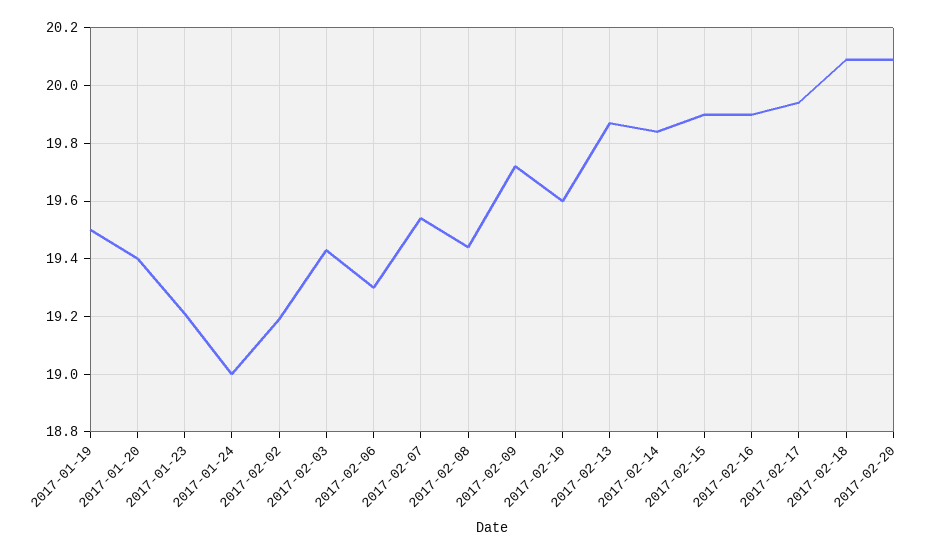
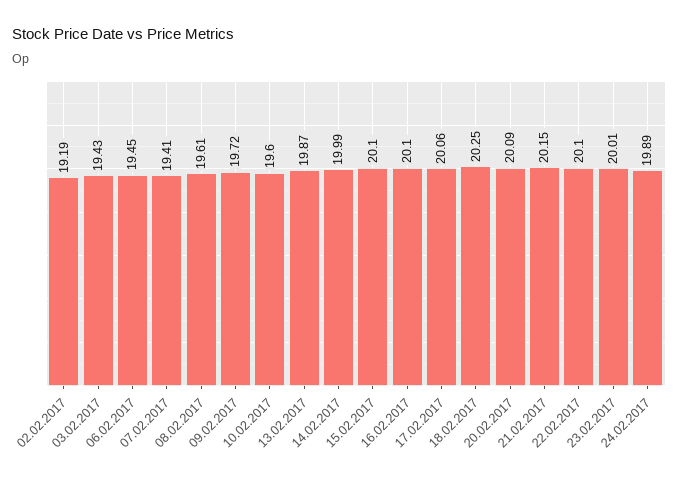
2017-01-19: 19.5 -> none
2017-01-20: 19.4 -> none
2017-01-23: 19.2 -> none
2017-01-24: 19 -> none
2017-02-06: 19.3 -> 19.45
2017-02-07: 19.55 -> 19.41
2017-02-08: 19.45 -> 19.61
2017-02-14: 19.85 -> 19.99
2017-02-15: 19.9 -> 20.1
2017-02-16: 19.9 -> 20.1
2017-02-17: 19.95 -> 20.06
2017-02-18: 20.1 -> 20.25
21.02.2017: none -> 20.15
22.02.2017: none -> 20.1
23.02.2017: none -> 20.01
24.02.2017: none -> 19.89

